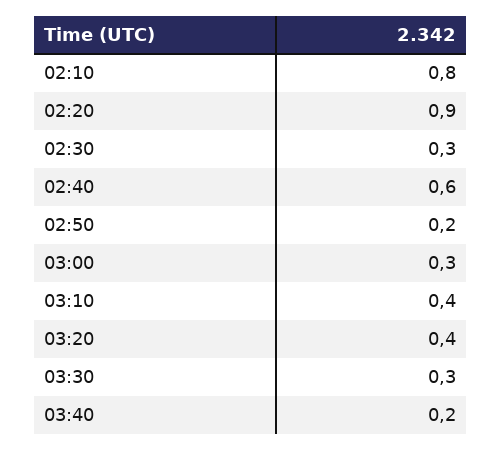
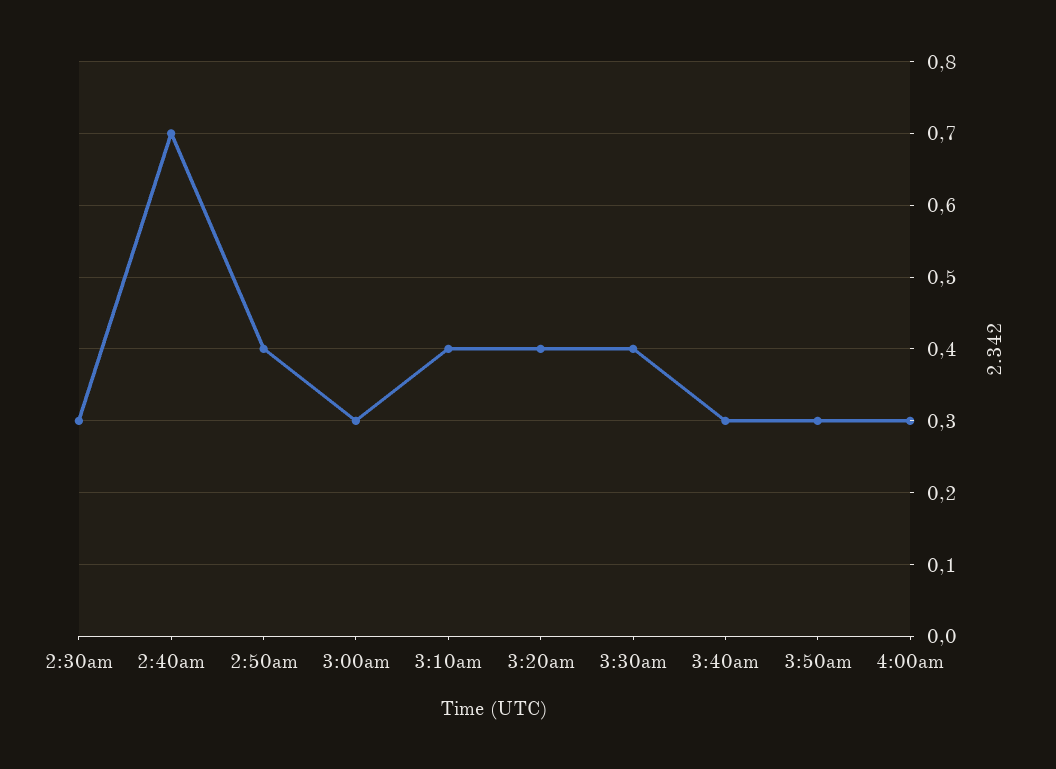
02:10: 0.8 -> none
02:20: 0.9 -> none
02:40: 0.6 -> 0.7
02:50: 0.2 -> 0.4
03:30: 0.3 -> 0.4
03:40: 0.2 -> 0.3
3:50am: none -> 0.3
4:00am: none -> 0.3

